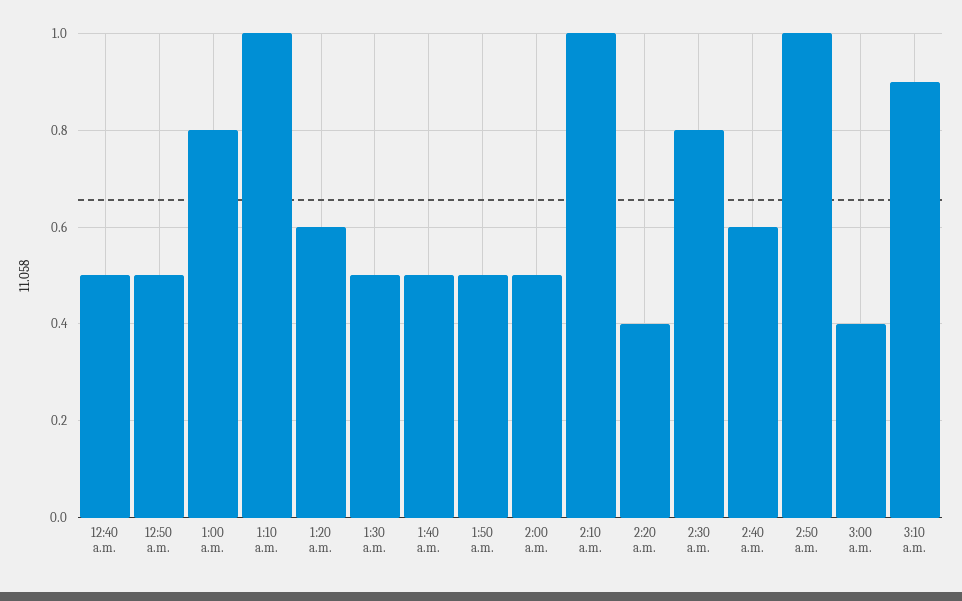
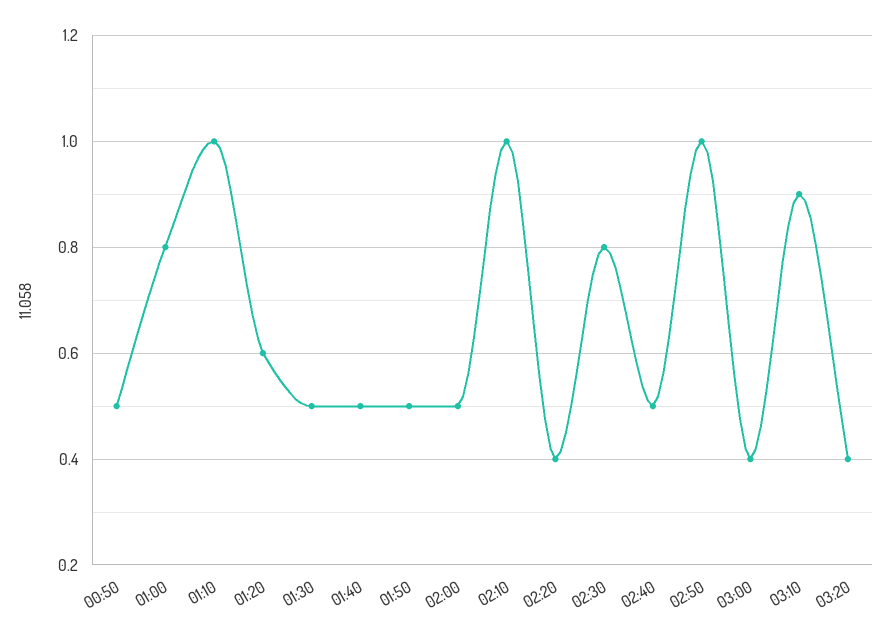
12:40 a.m.: 0.5 -> none
2:40 a.m.: 0.6 -> 0.5
03:20: none -> 0.4

